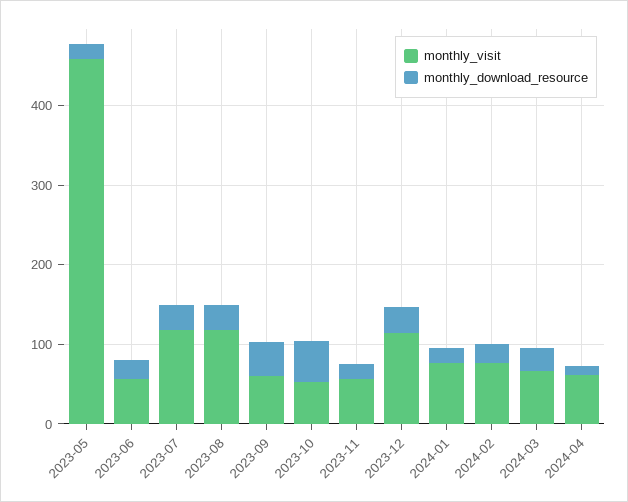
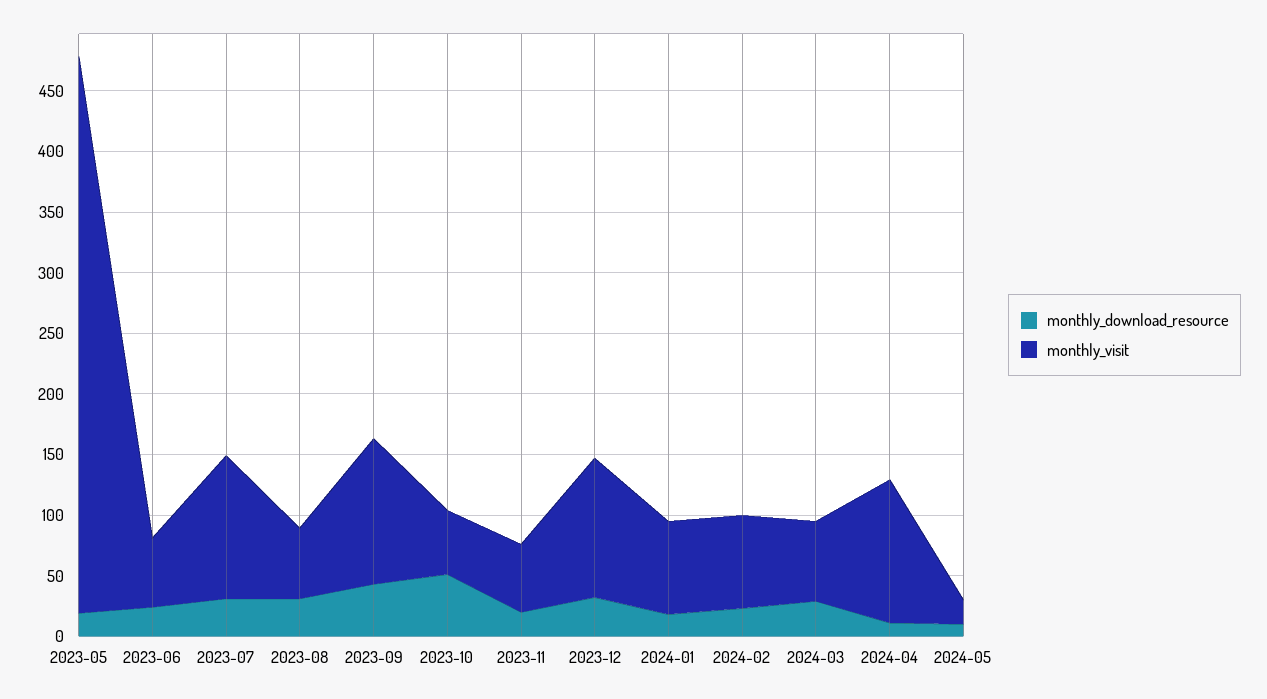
monthly_visit, 2023-08: 120 -> 60
monthly_visit, 2023-09: 60 -> 120
monthly_visit, 2024-04: 60 -> 120
monthly_download_resource, 2024-05: none -> 10
monthly_visit, 2024-05: none -> 20

